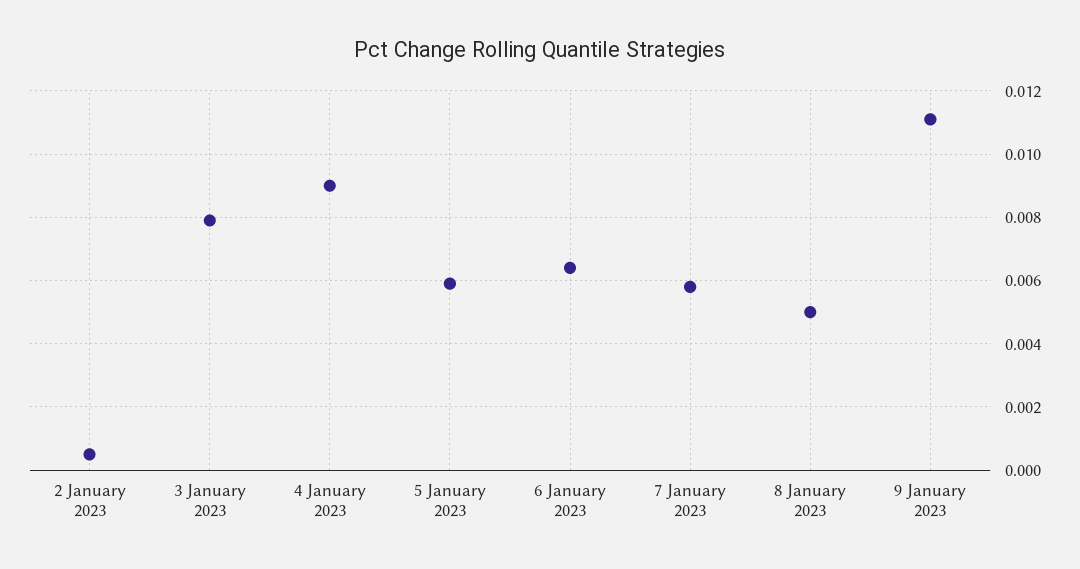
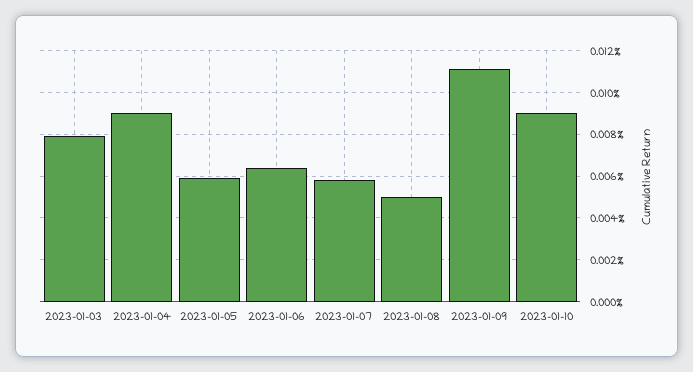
2 January 2023: 0.0005 -> none
2023-01-10: none -> 0.009

